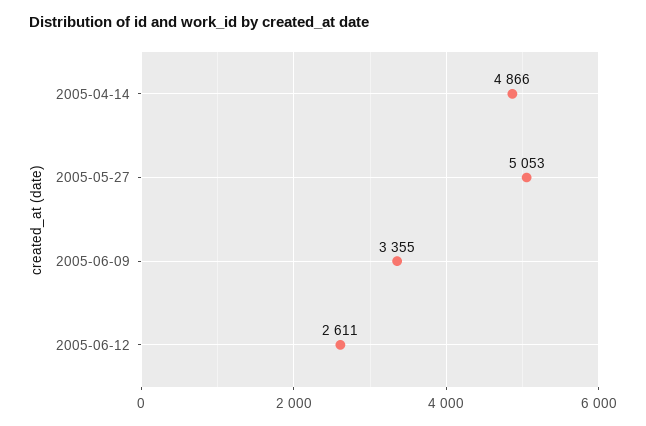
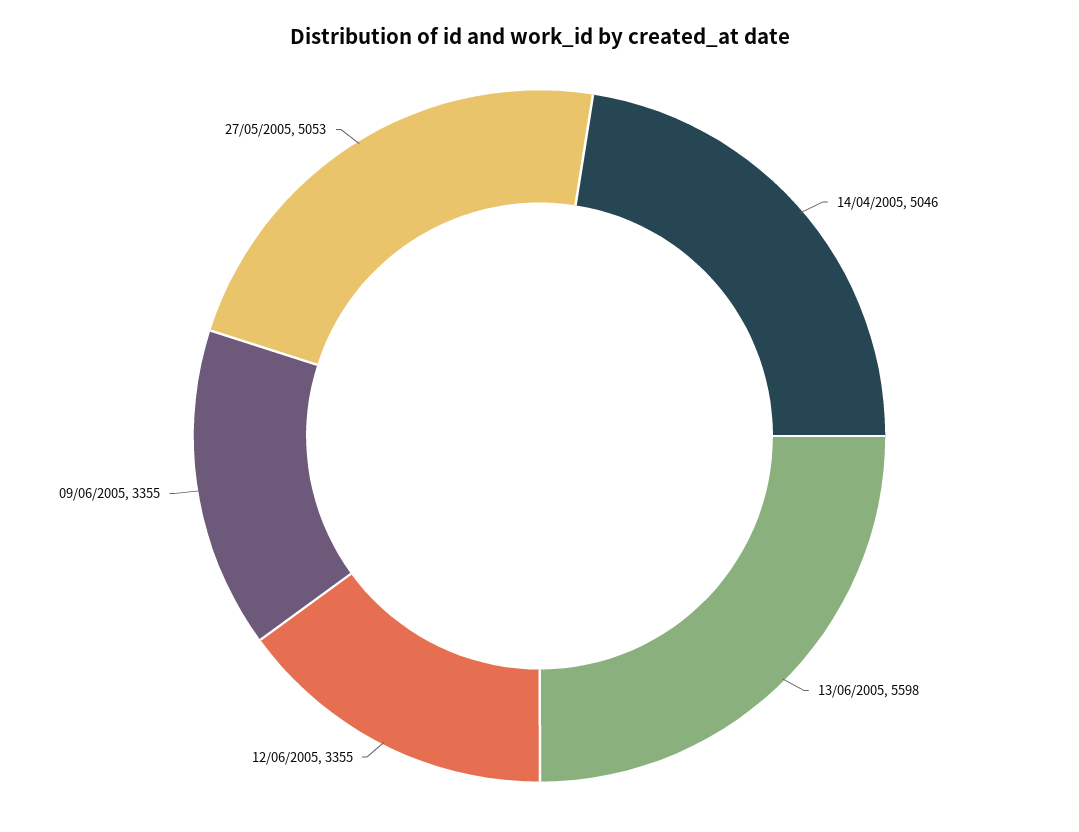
2005-04-14: 4866 -> 5046
2005-06-12: 2611 -> 3355
13/06/2005: none -> 5598

